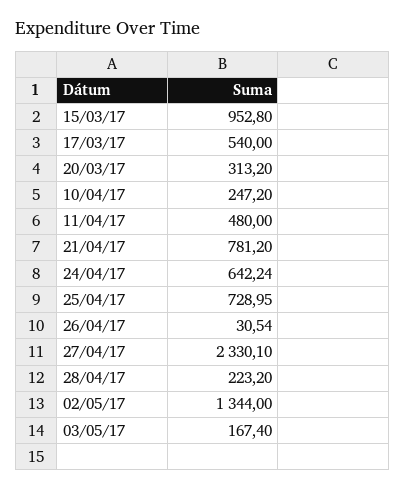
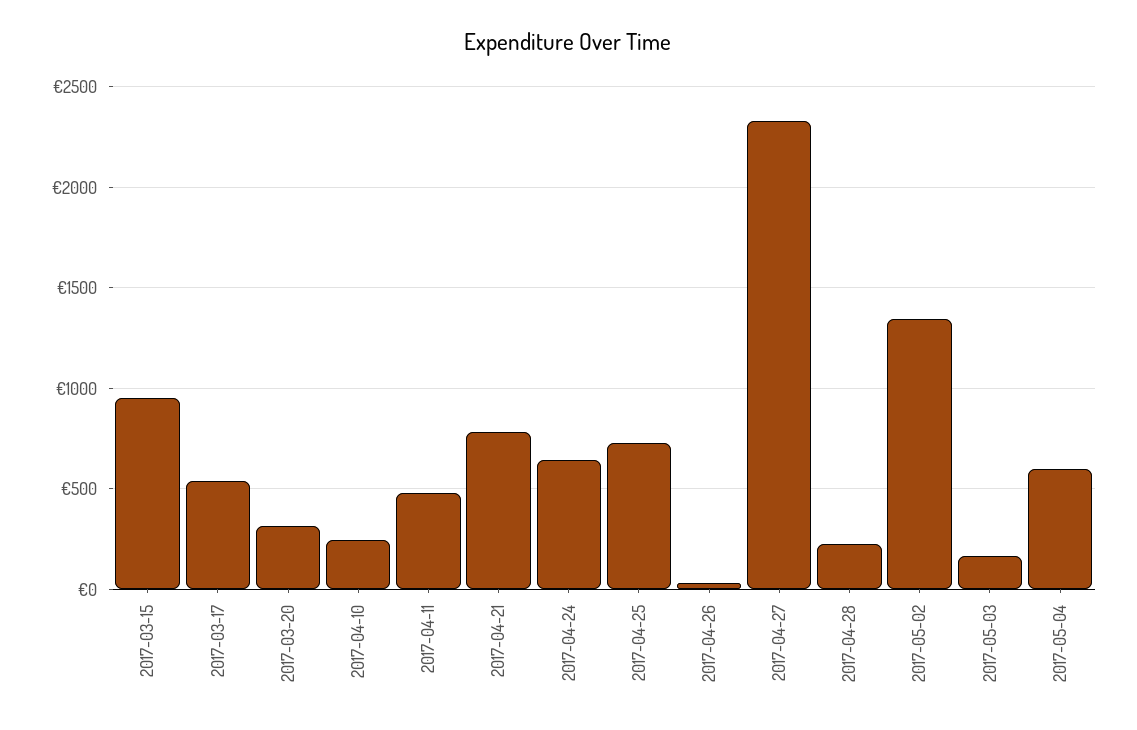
2017-05-04: none -> 600

